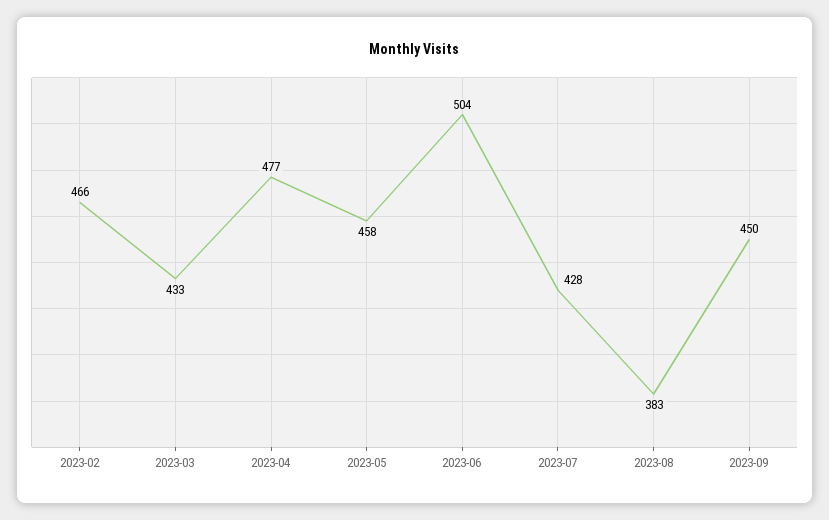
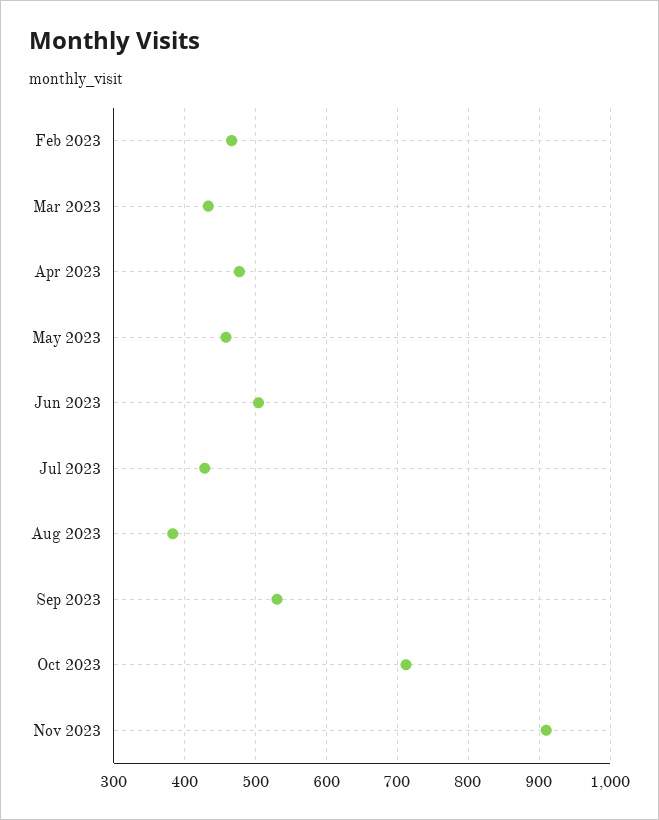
2023-09: 450 -> 530
Oct 2023: none -> 710
Nov 2023: none -> 910

